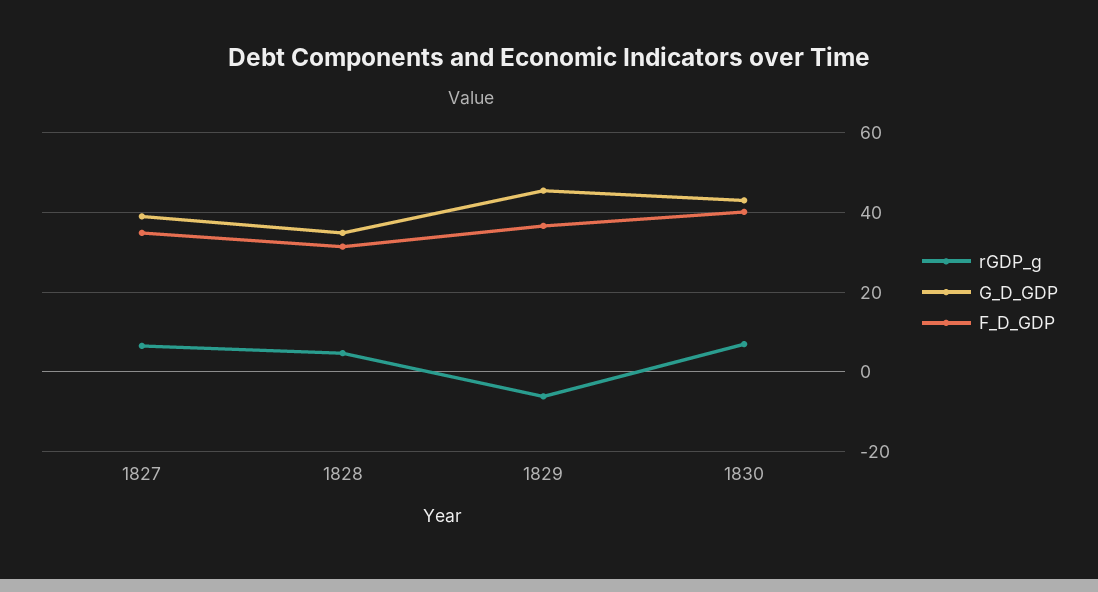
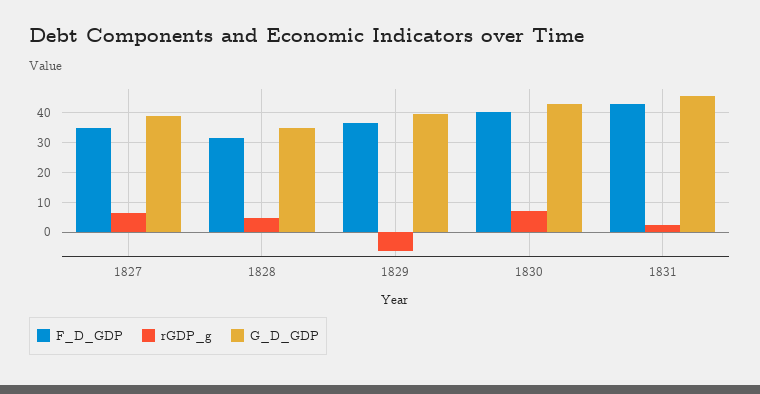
G_D_GDP, 1829: 46 -> 40
F_D_GDP, 1831: none -> 42.5
rGDP_g, 1831: none -> 2.5
G_D_GDP, 1831: none -> 45

